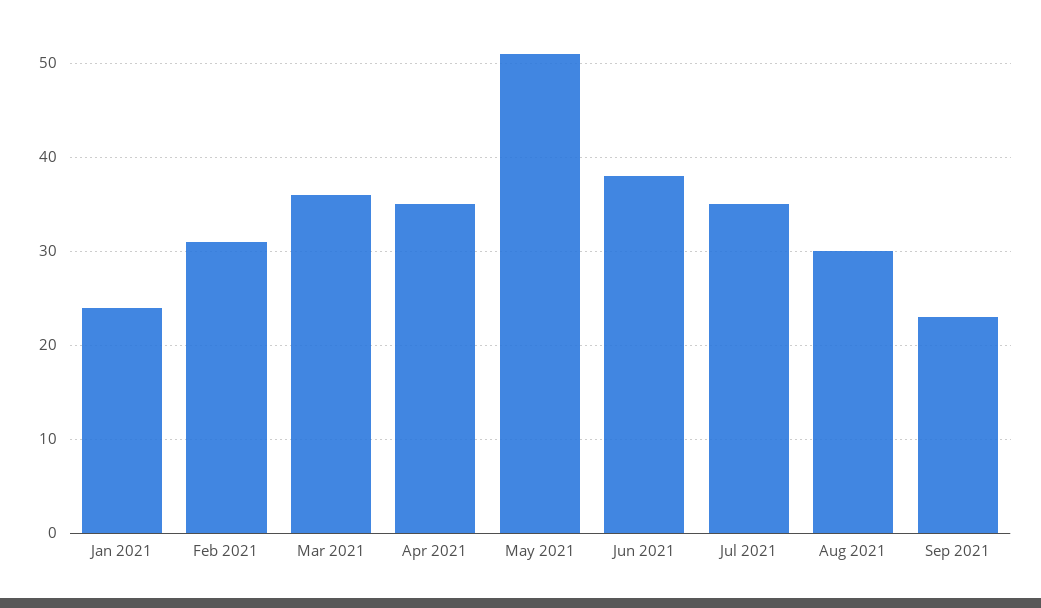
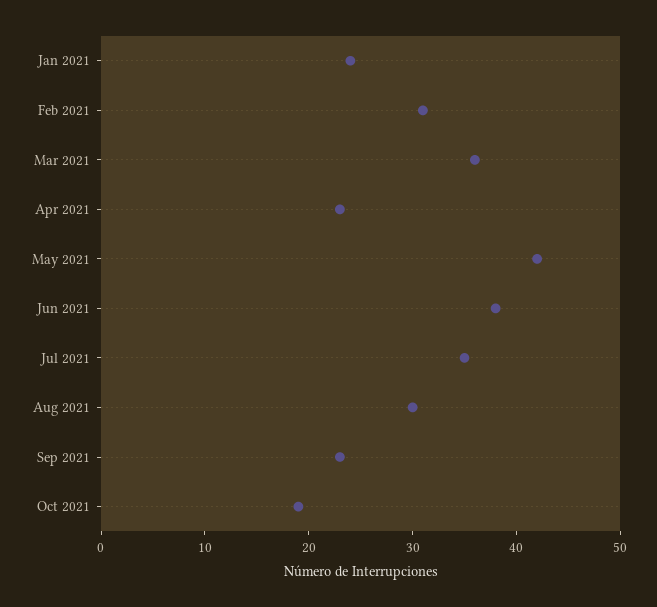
Apr 2021: 35 -> 23
May 2021: 51 -> 42
Oct 2021: none -> 19

